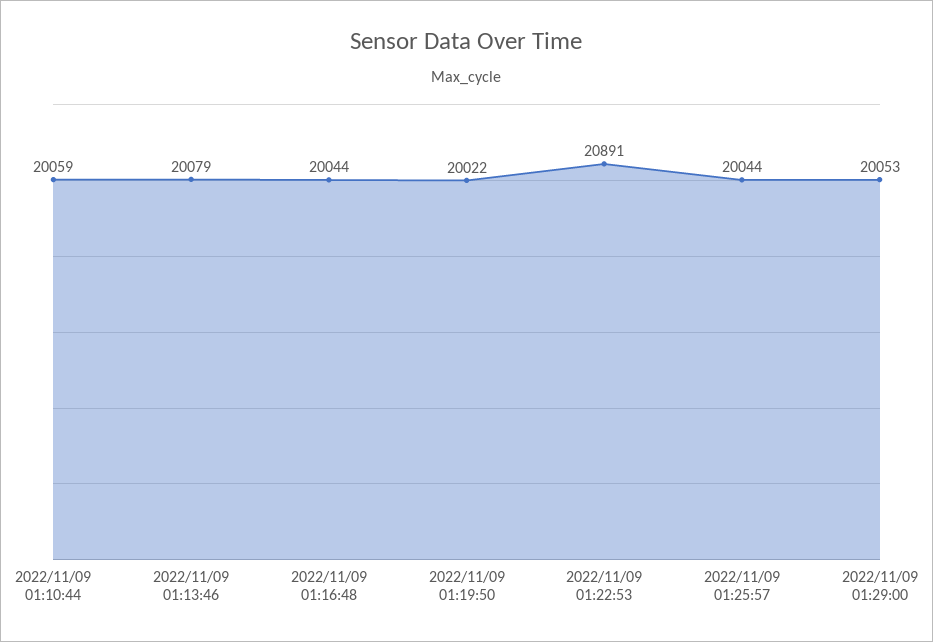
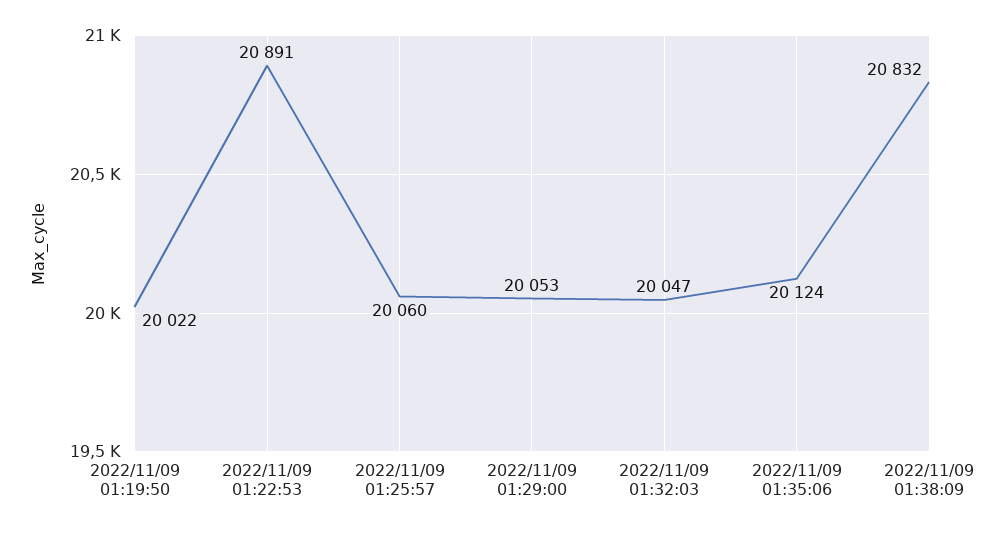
2022/11/09 01:10:44: 20059 -> none
2022/11/09 01:13:46: 20079 -> none
2022/11/09 01:16:48: 20044 -> none
2022/11/09 01:25:57: 20044 -> 20060
2022/11/09 01:32:03: none -> 20047
2022/11/09 01:35:06: none -> 20124
2022/11/09 01:38:09: none -> 20832

